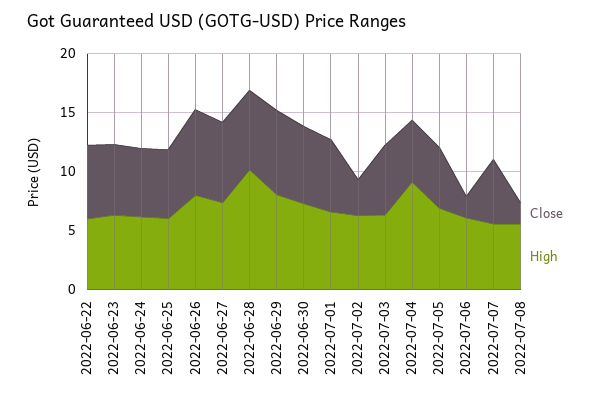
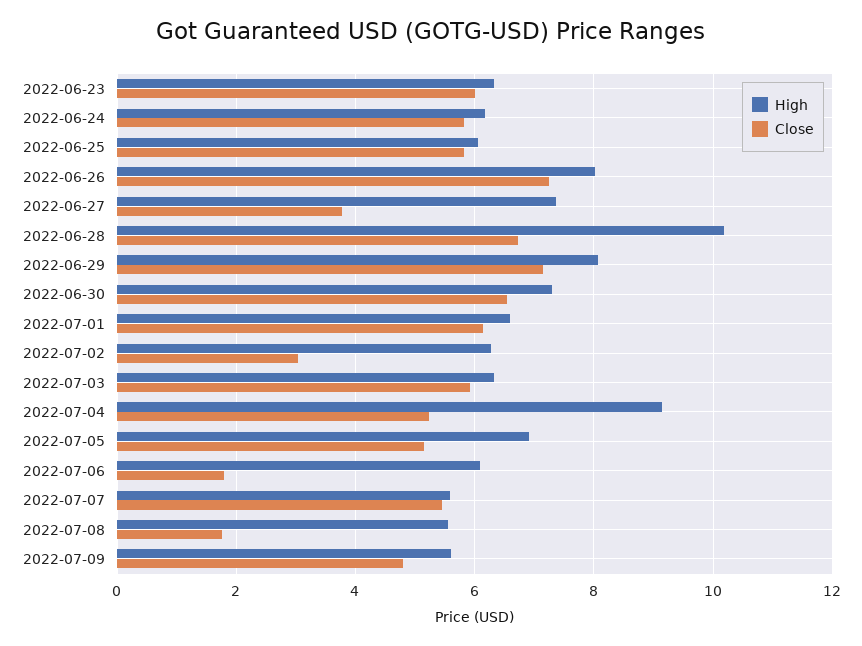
Close, 2022-06-22: 6 -> none
High, 2022-06-22: 6 -> none
Close, 2022-06-27: 7 -> 3.8
High, 2022-07-09: none -> 5.6
Close, 2022-07-09: none -> 4.8

